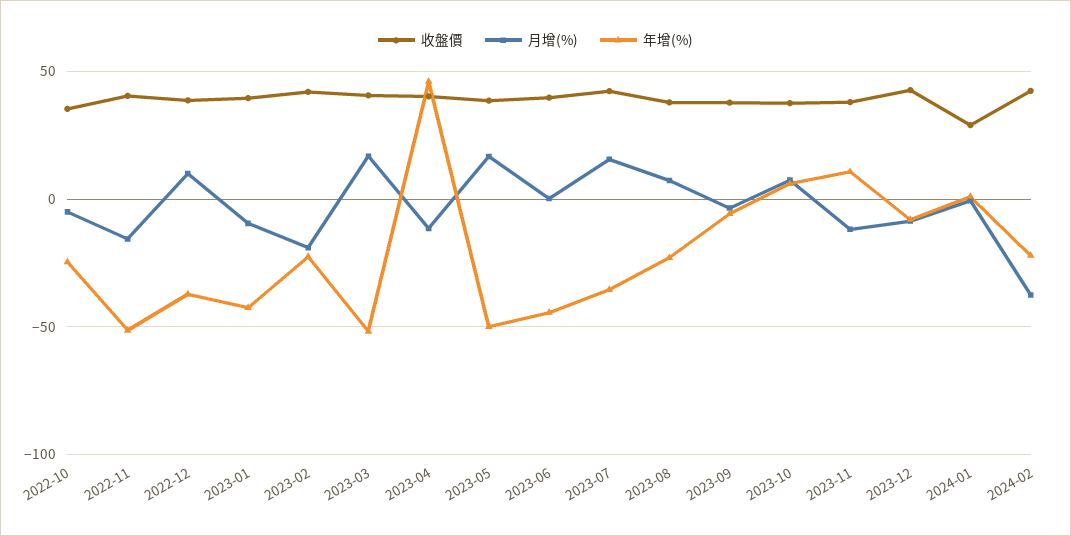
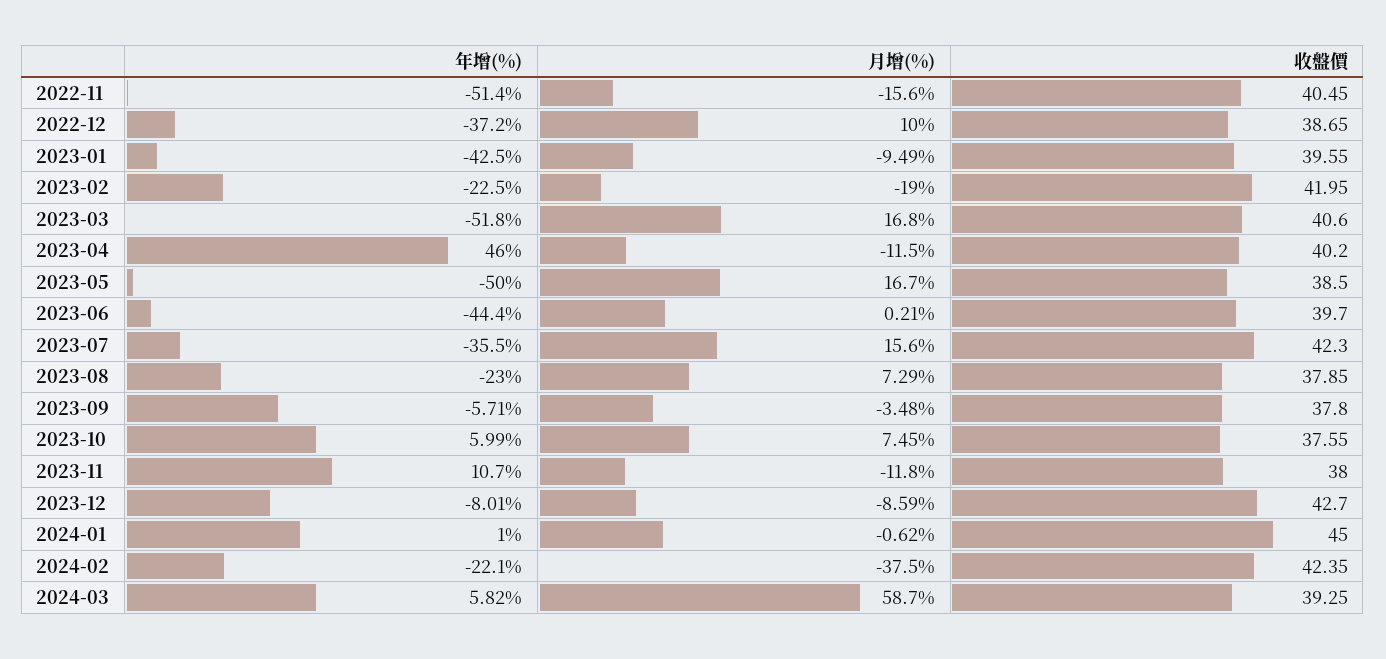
收盤價, 2022-10: 35 -> none
月增(%), 2022-10: -5 -> none
年增(%), 2022-10: -25 -> none
收盤價, 2024-01: 30 -> 45
年增(%), 2024-03: none -> 5.82
月增(%), 2024-03: none -> 58.7
收盤價, 2024-03: none -> 39.25

